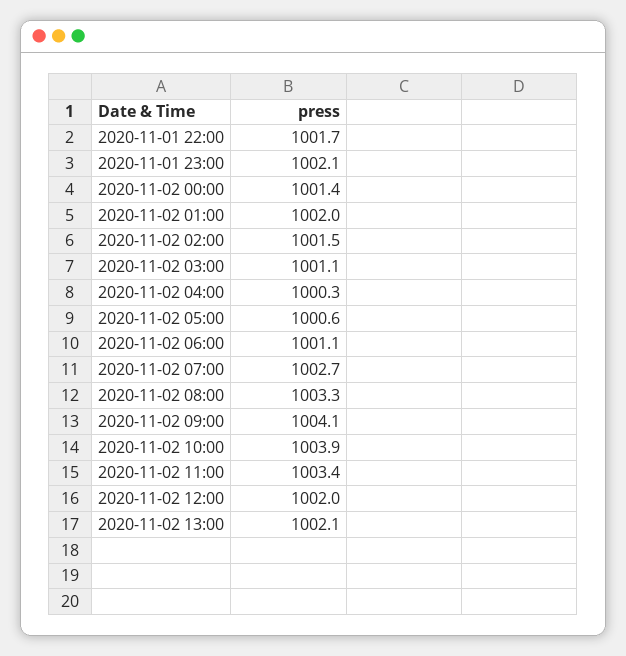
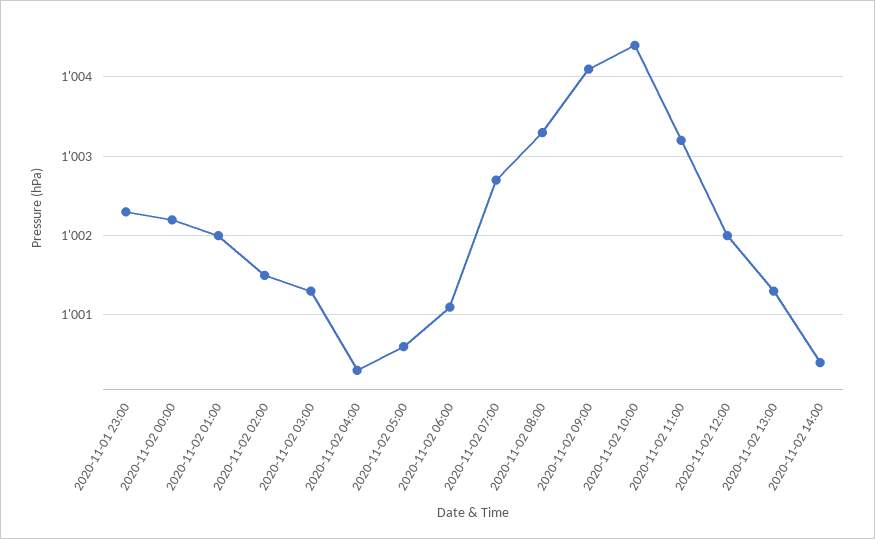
2020-11-01 22:00: 1001.7 -> none
2020-11-01 23:00: 1002.1 -> 1002.3
2020-11-02 00:00: 1001.4 -> 1002.2
2020-11-02 03:00: 1001.1 -> 1001.3
2020-11-02 10:00: 1003.9 -> 1004.4
2020-11-02 11:00: 1003.4 -> 1003.2
2020-11-02 13:00: 1002.1 -> 1001.3
2020-11-02 14:00: none -> 1000.4

